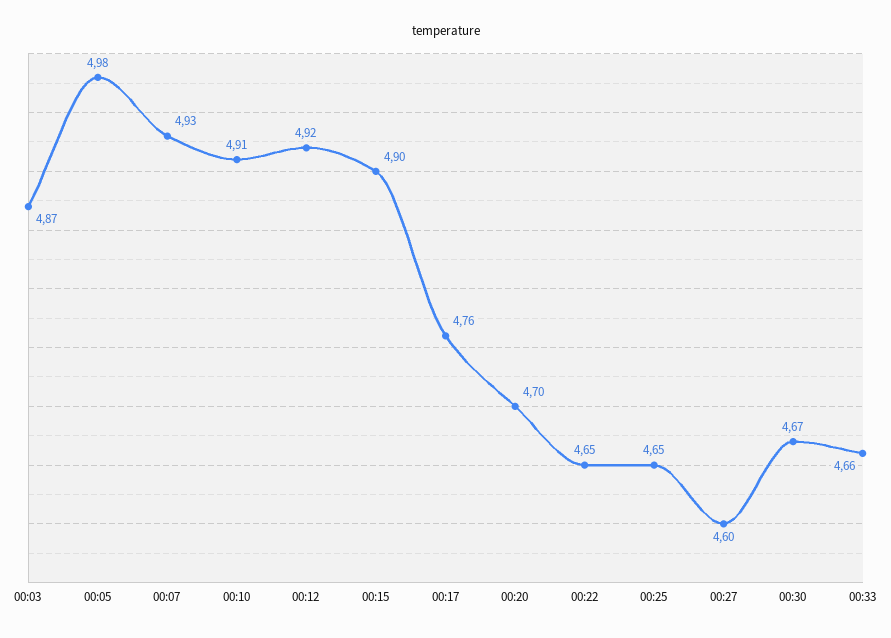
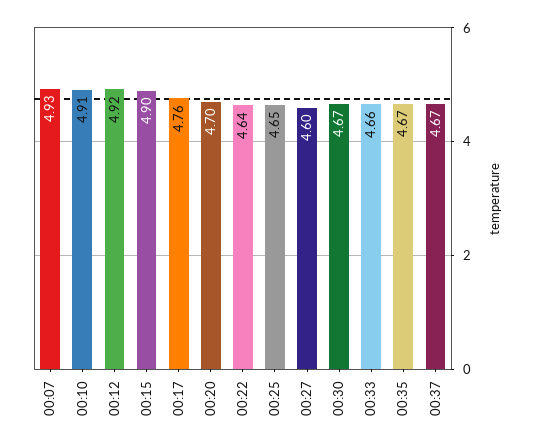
00:03: 4.87 -> none
00:05: 4.98 -> none
00:22: 4.65 -> 4.64
00:35: none -> 4.67
00:37: none -> 4.67

